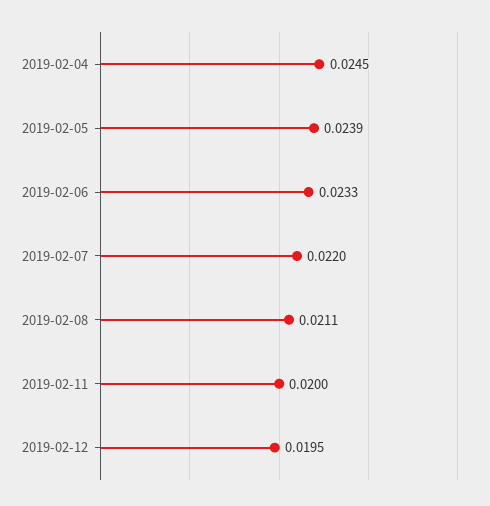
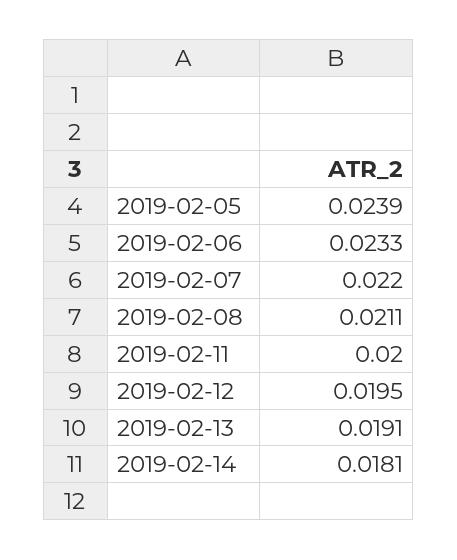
2019-02-04: 0.0245 -> none
2019-02-13: none -> 0.0191
2019-02-14: none -> 0.0181

